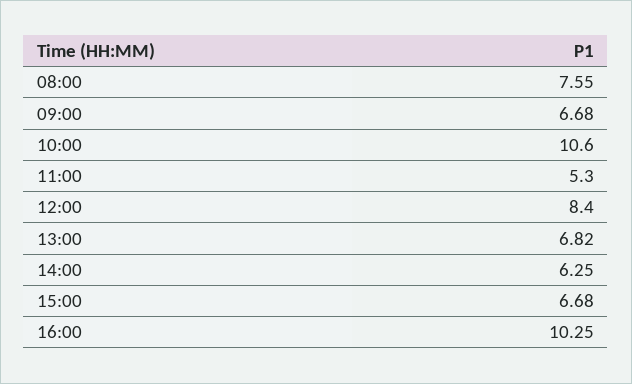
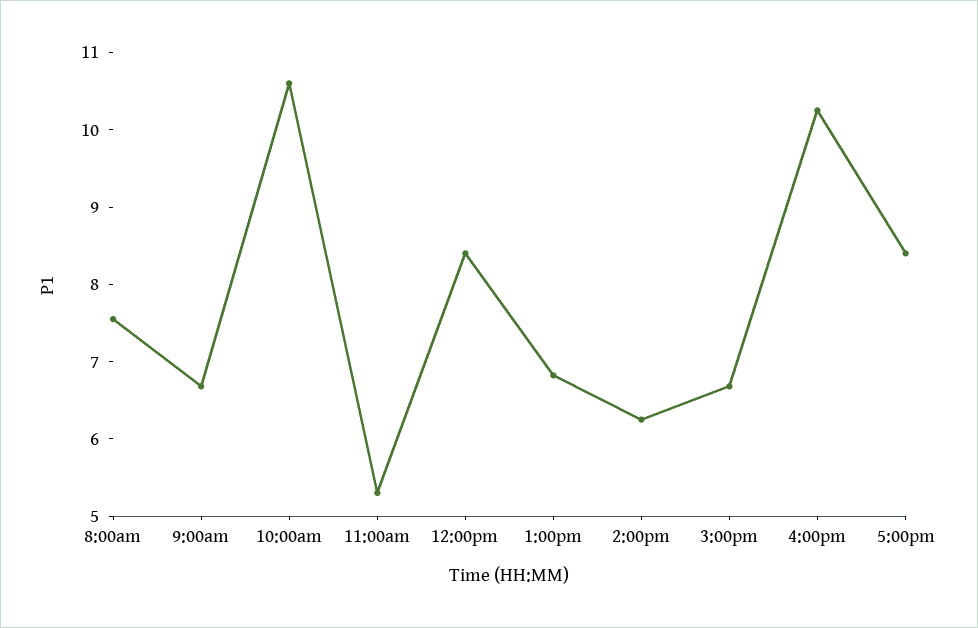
5:00pm: none -> 8.4

